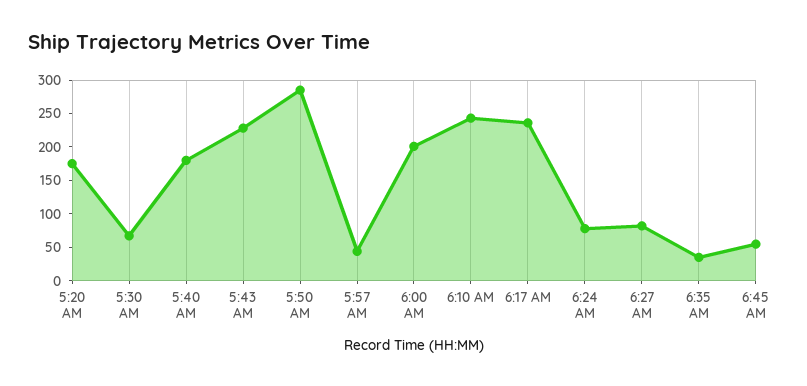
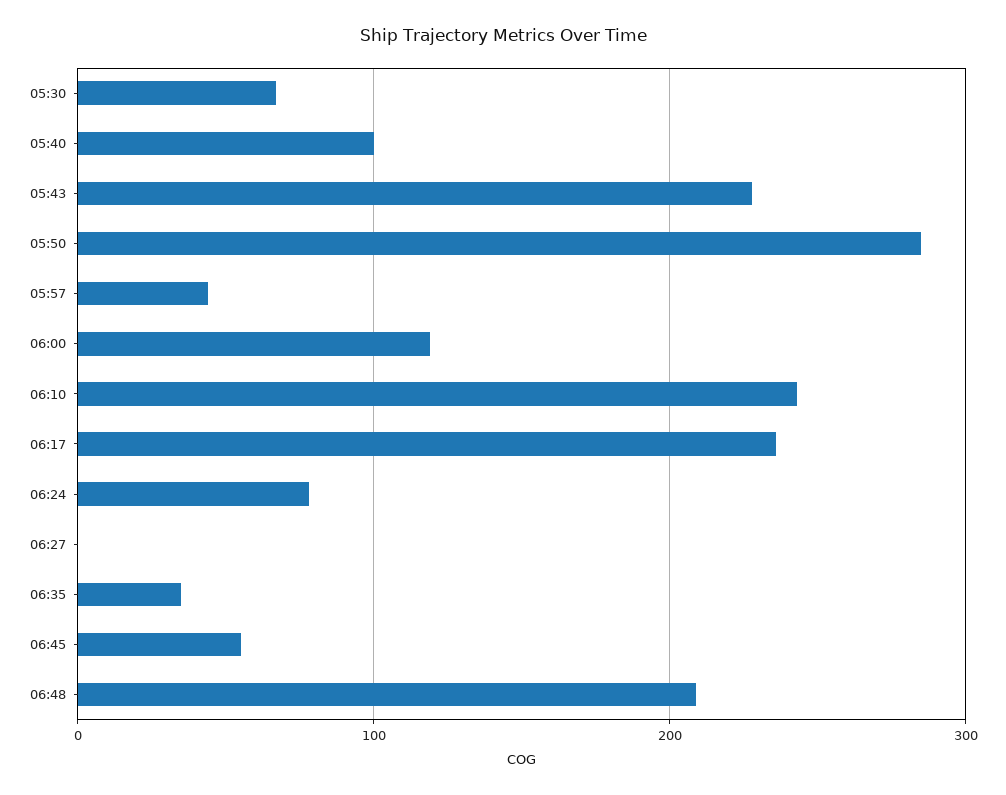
5:20 AM: 175 -> none
5:40 AM: 175 -> 100
6:00 AM: 200 -> 120
6:27 AM: 75 -> 0
06:48: none -> 210

